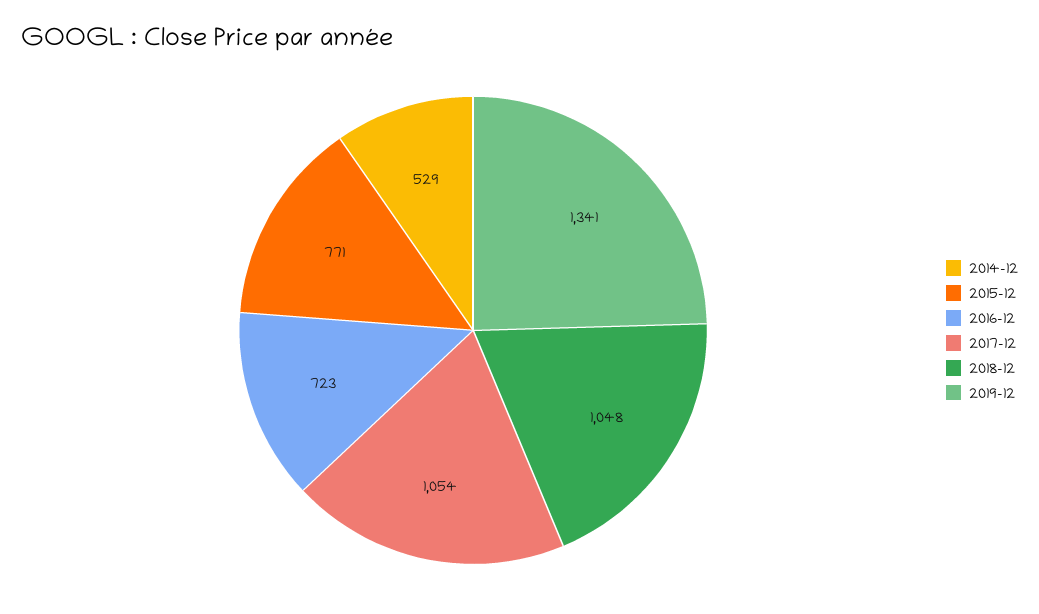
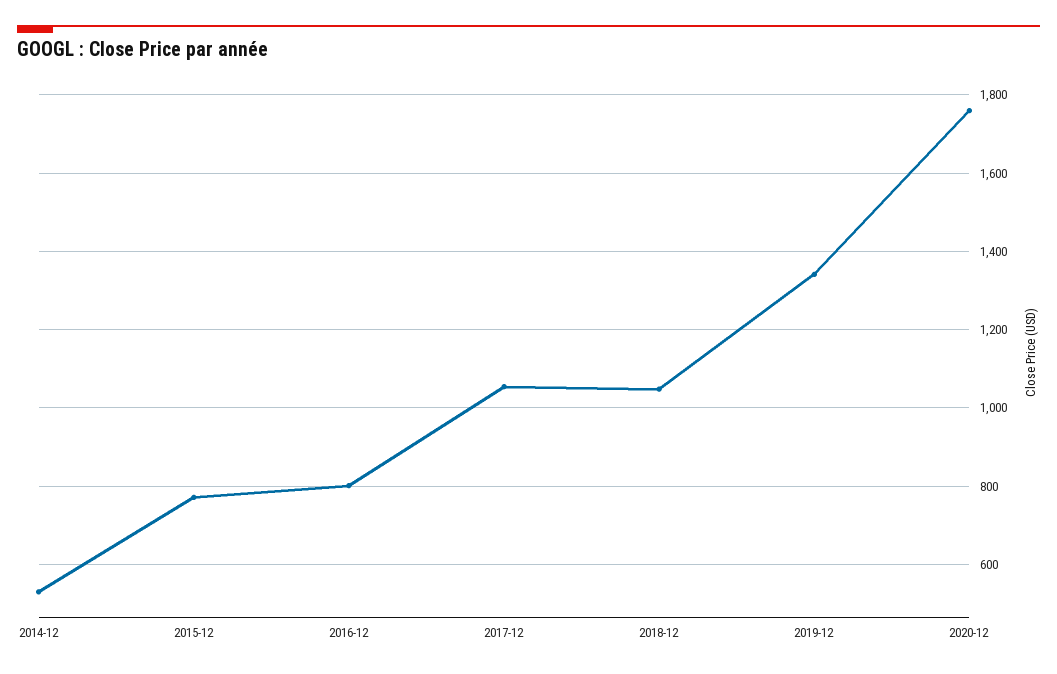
2016-12: 723 -> 800
2020-12: none -> 1760

